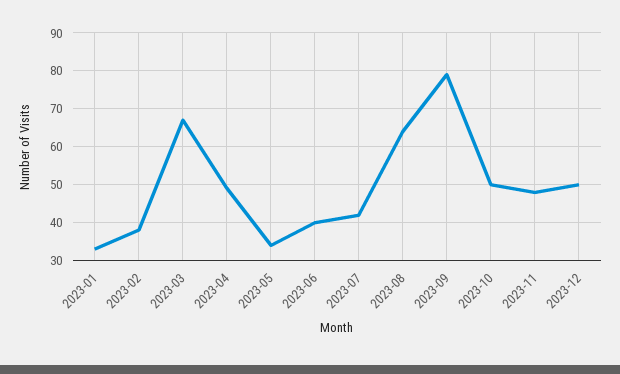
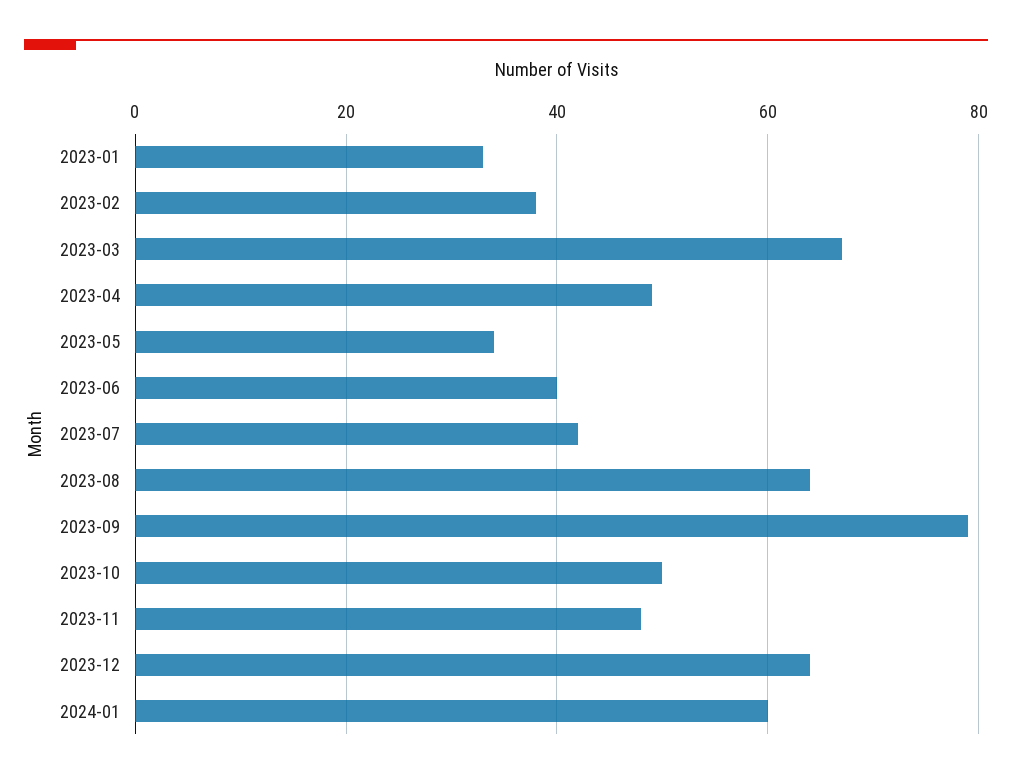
2023-12: 50 -> 65
2024-01: none -> 60

